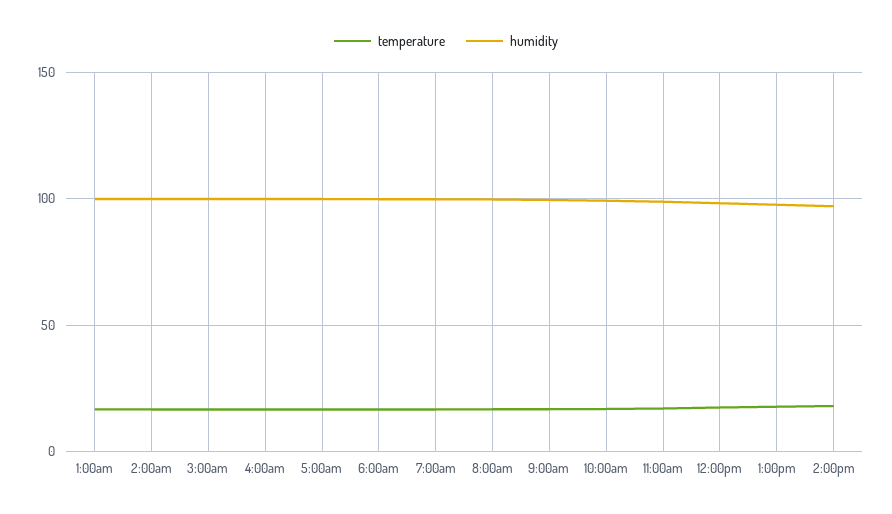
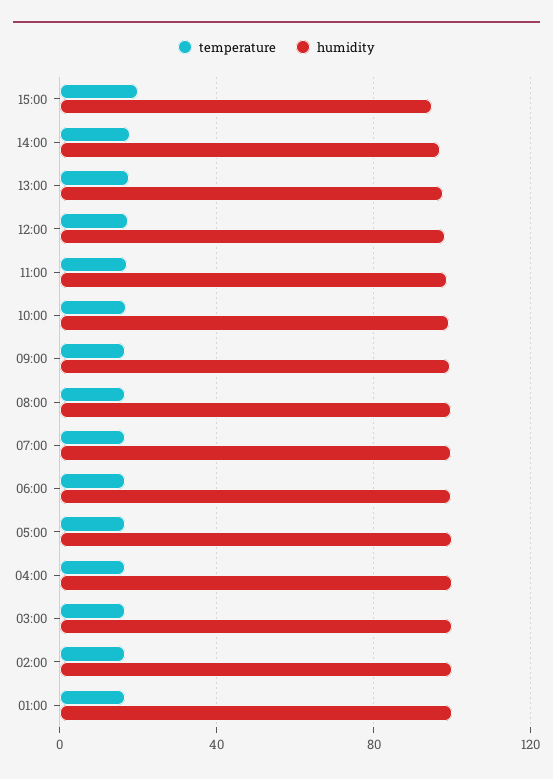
temperature, 15:00: none -> 20
humidity, 15:00: none -> 95

